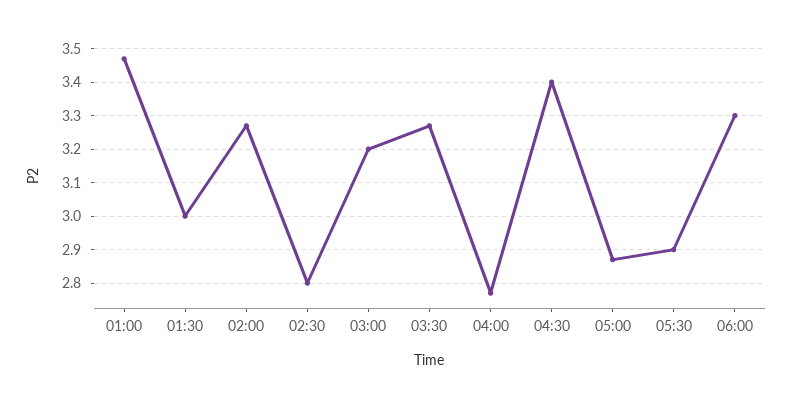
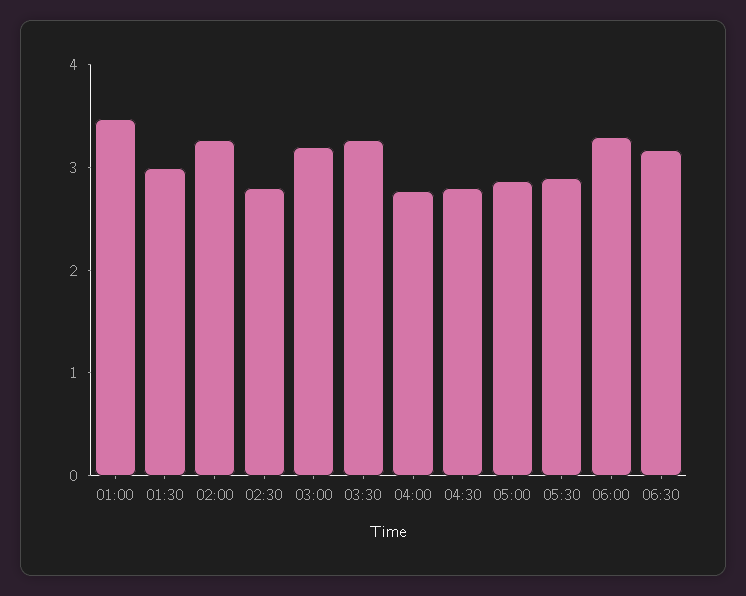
04:30: 3.4 -> 2.8
06:30: none -> 3.2

